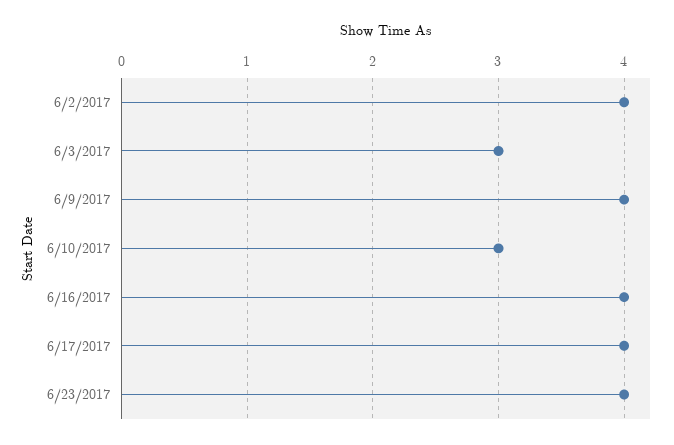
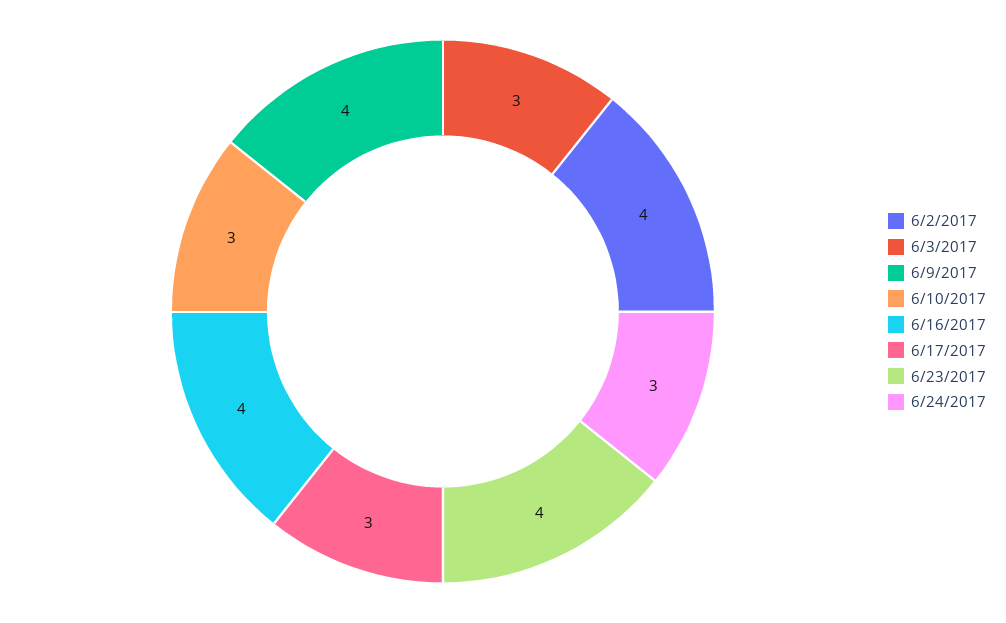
6/17/2017: 4 -> 3
6/24/2017: none -> 3

